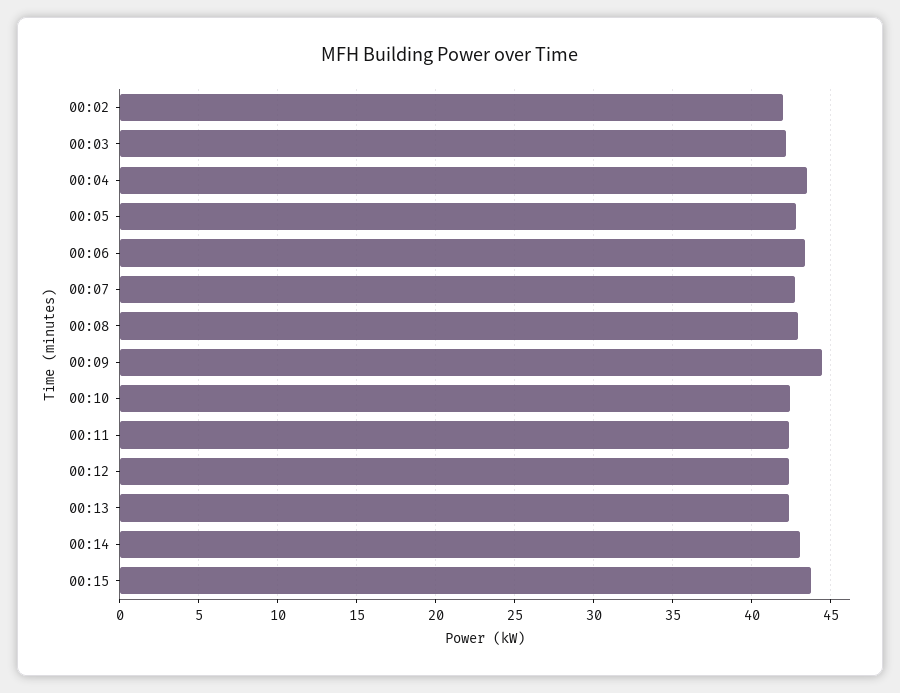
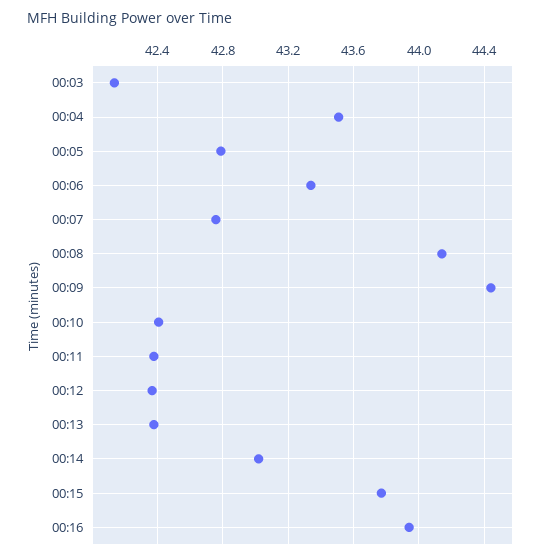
00:02: 42 -> none
00:08: 43 -> 44.15
00:16: none -> 43.95

